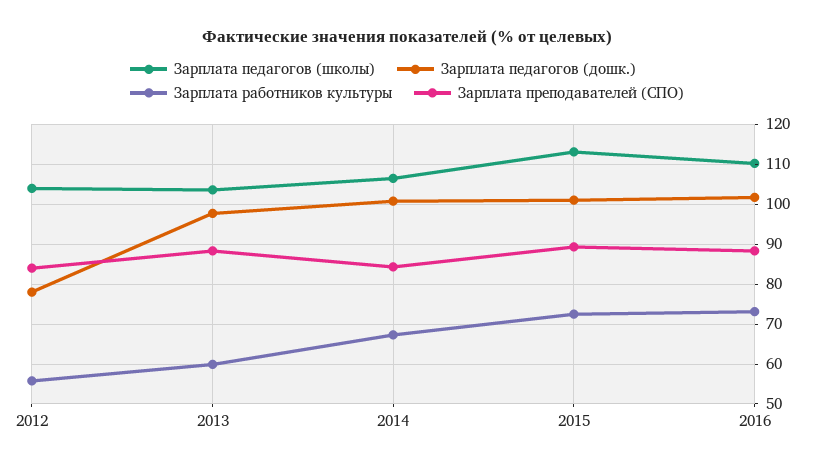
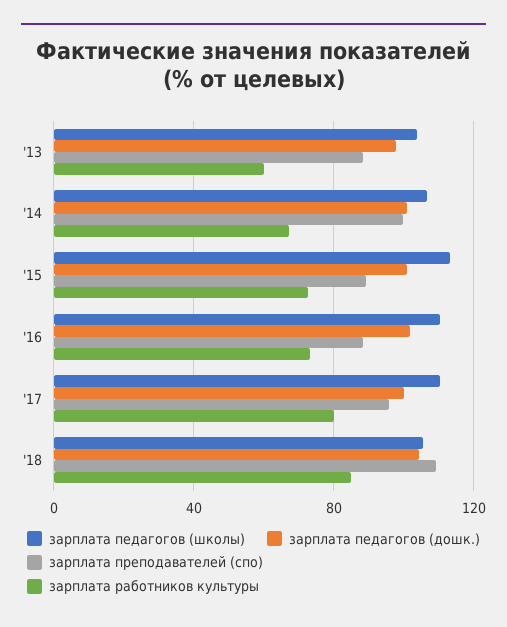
Зарплата педагогов (школы), 2012: 104 -> none
Зарплата педагогов (дошк.), 2012: 78 -> none
Зарплата работников культуры, 2012: 56 -> none
Зарплата преподавателей (СПО), 2012: 84 -> none
Зарплата преподавателей (СПО), 2014: 84 -> 100
Зарплата педагогов (школы), '17: none -> 110
Зарплата педагогов (дошк.), '17: none -> 100
Зарплата преподавателей (СПО), '17: none -> 95
Зарплата работников культуры, '17: none -> 80
Зарплата педагогов (школы), '18: none -> 105
Зарплата педагогов (дошк.), '18: none -> 105
Зарплата преподавателей (СПО), '18: none -> 110
Зарплата работников культуры, '18: none -> 85

